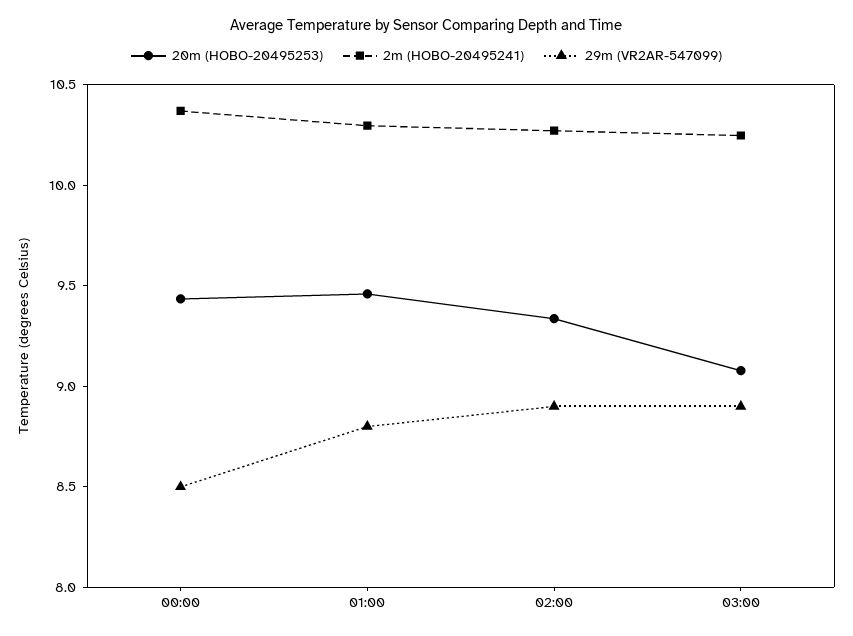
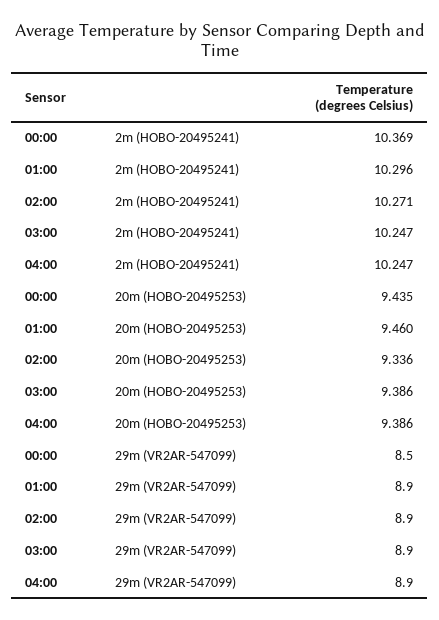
29m (VR2AR-547099), 01:00: 8.8 -> 8.9
20m (HOBO-20495253), 03:00: 9.1 -> 9.386
2m (HOBO-20495241), 04:00: none -> 10.247
20m (HOBO-20495253), 04:00: none -> 9.386
29m (VR2AR-547099), 04:00: none -> 8.9

